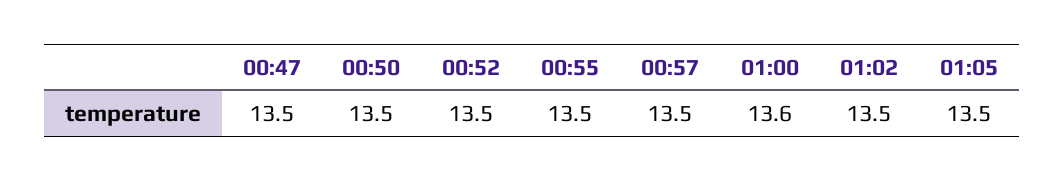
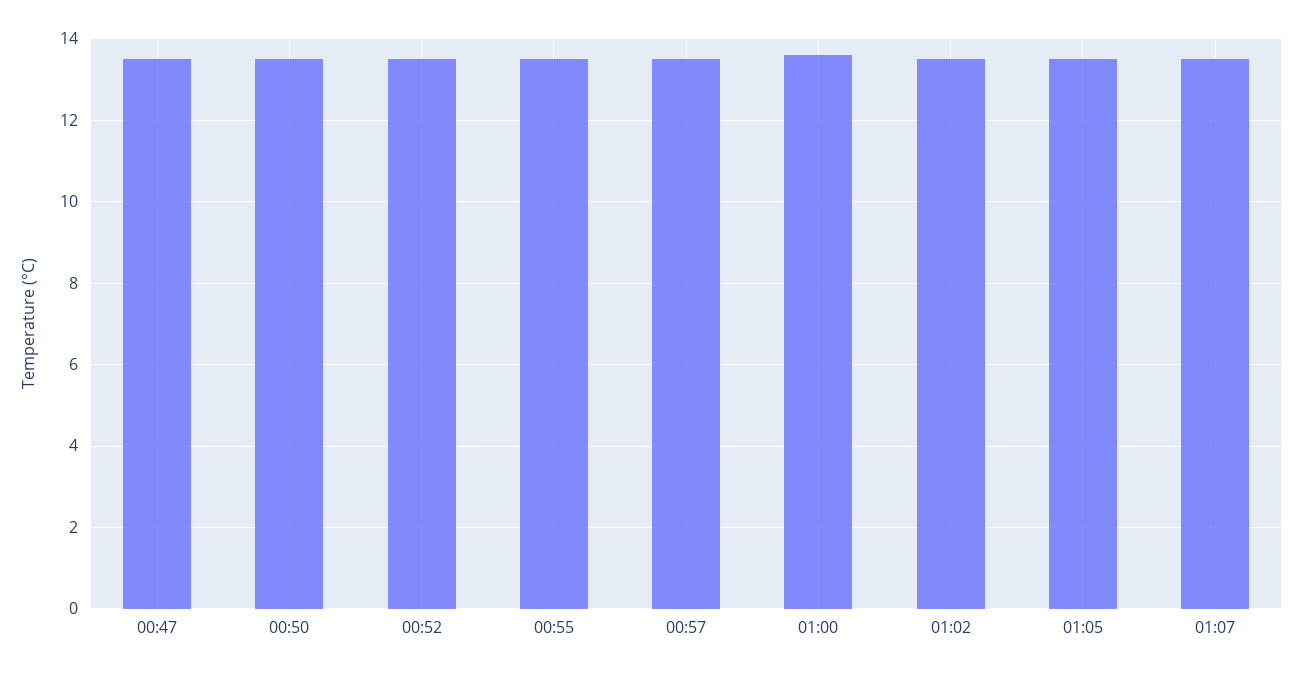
01:07: none -> 13.5

